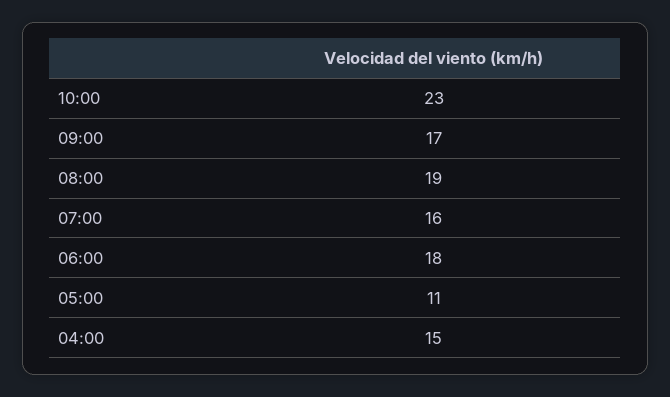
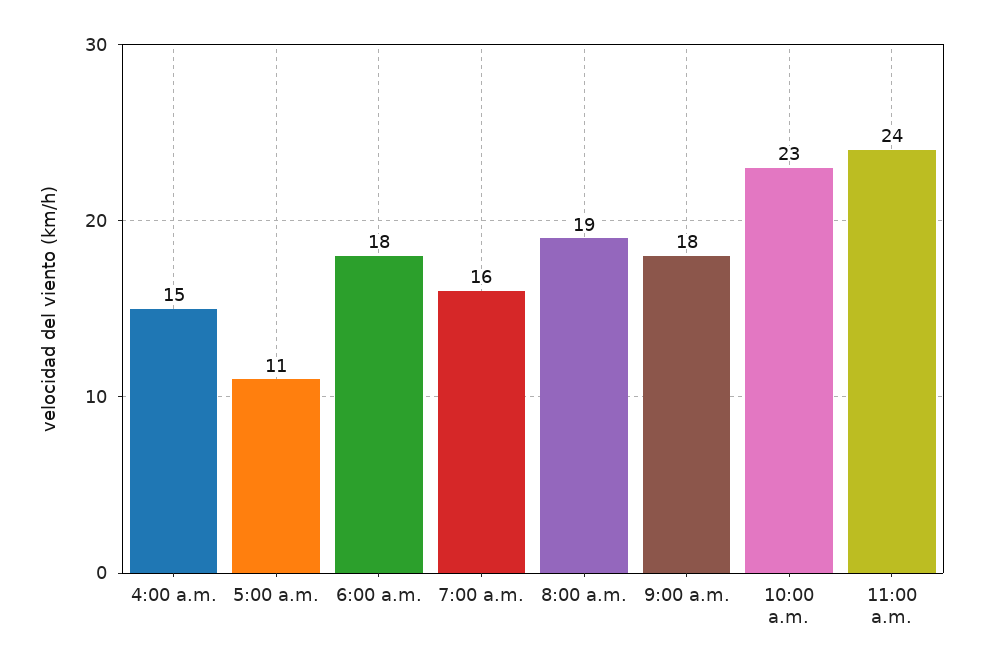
09:00: 17 -> 18
11:00 a.m.: none -> 24

